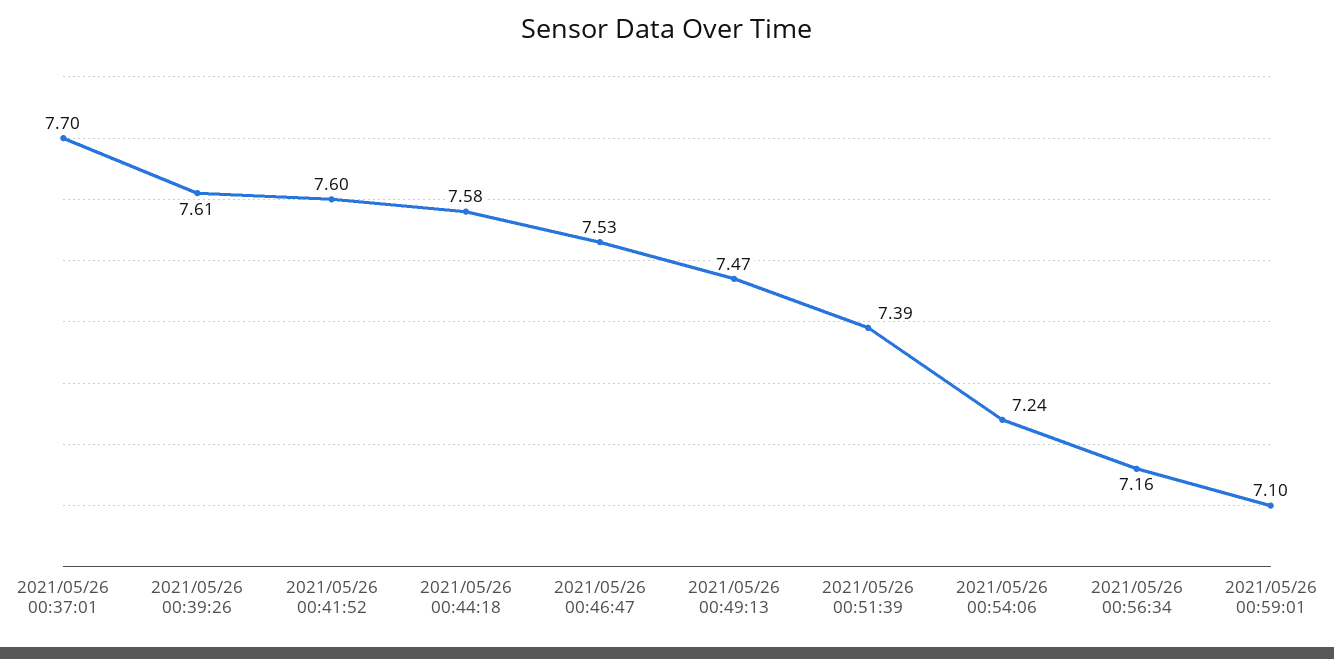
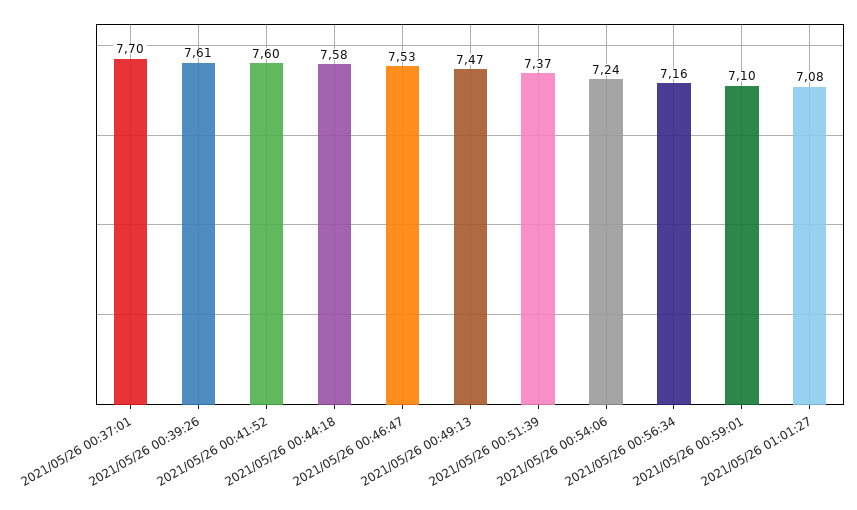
2021/05/26 00:51:39: 7.39 -> 7.37
2021/05/26 01:01:27: none -> 7.08

